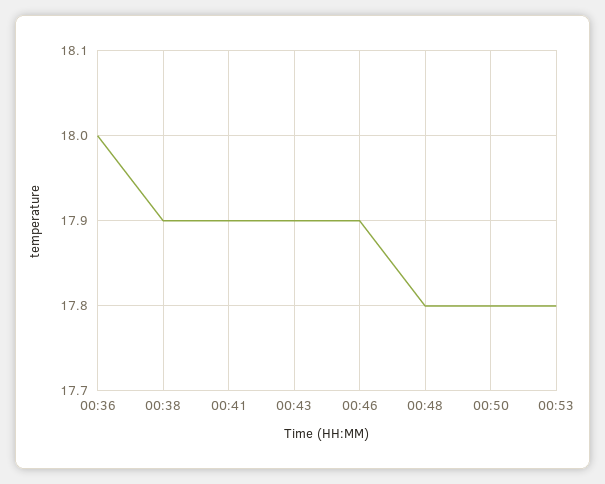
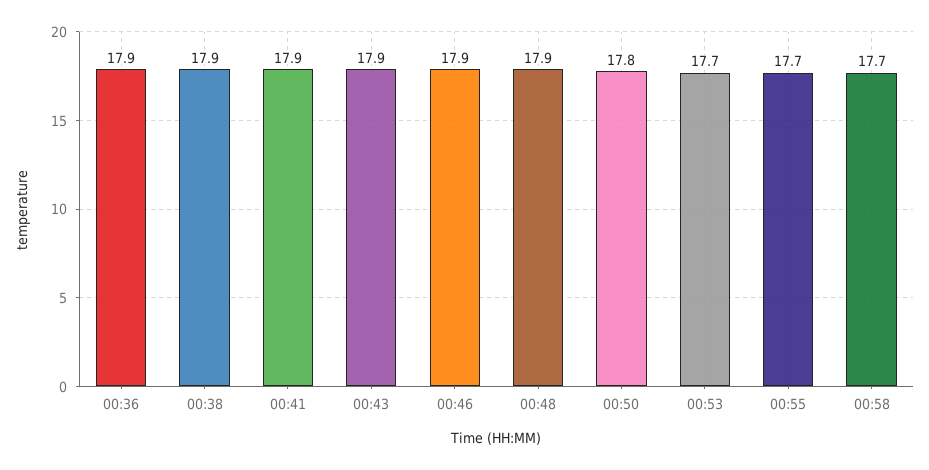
00:36: 18 -> 17.9
00:48: 17.8 -> 17.9
00:53: 17.8 -> 17.7
00:55: none -> 17.7
00:58: none -> 17.7

